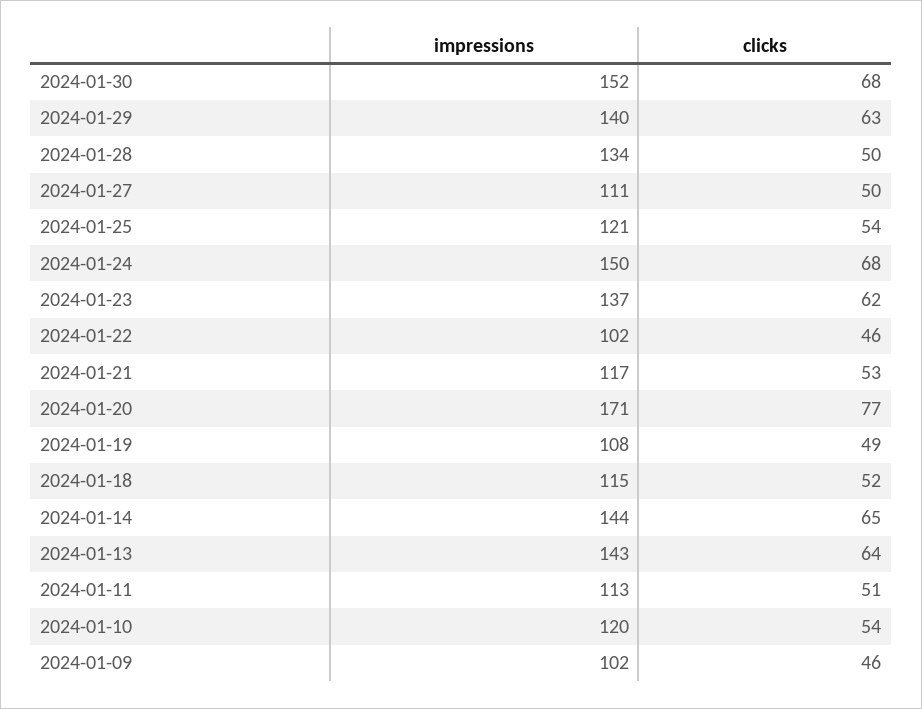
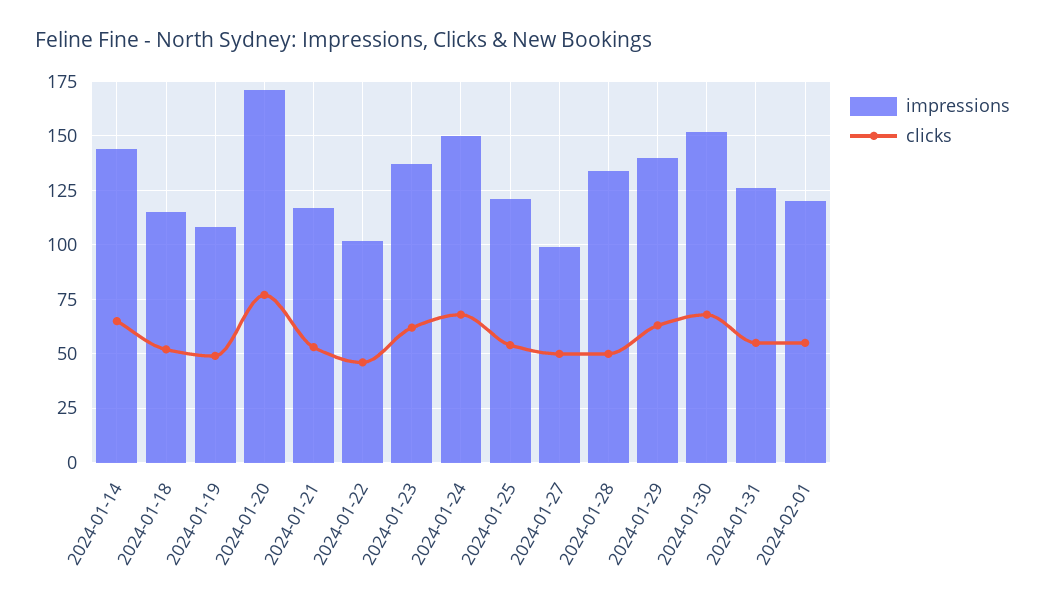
impressions, 2024-01-27: 111 -> 100
impressions, 2024-01-13: 143 -> none
clicks, 2024-01-13: 64 -> none
impressions, 2024-01-11: 113 -> none
clicks, 2024-01-11: 51 -> none
impressions, 2024-01-10: 120 -> none
clicks, 2024-01-10: 54 -> none
impressions, 2024-01-09: 102 -> none
clicks, 2024-01-09: 46 -> none
impressions, 2024-01-31: none -> 125
clicks, 2024-01-31: none -> 55
impressions, 2024-02-01: none -> 120
clicks, 2024-02-01: none -> 55

